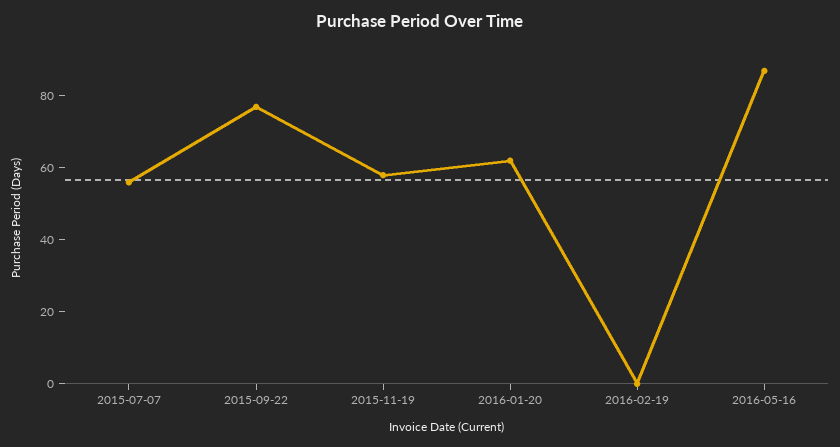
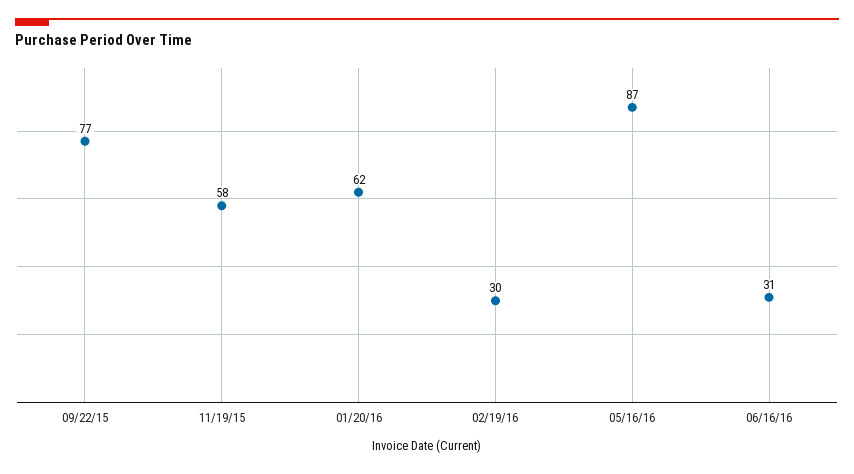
2015-07-07: 55 -> none
2016-02-19: 0 -> 30
06/16/16: none -> 31

